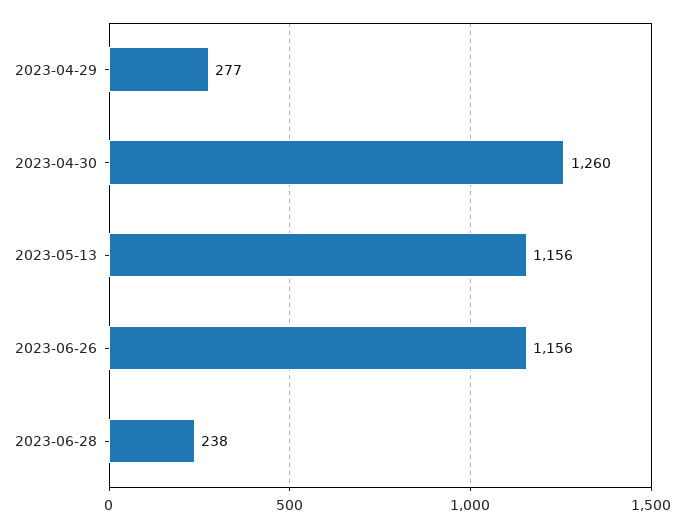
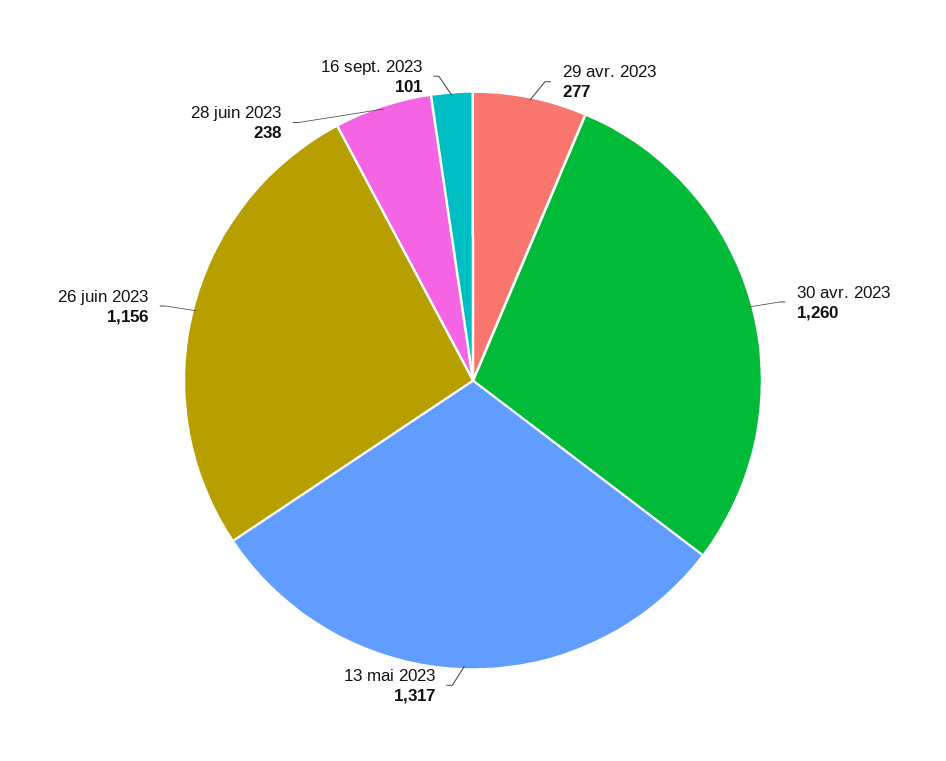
2023-05-13: 1156 -> 1317
16 sept. 2023: none -> 101

